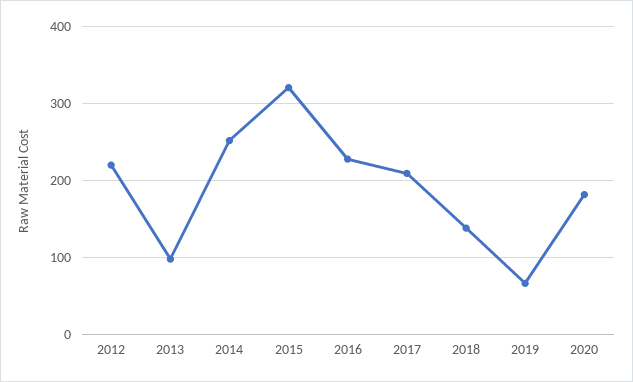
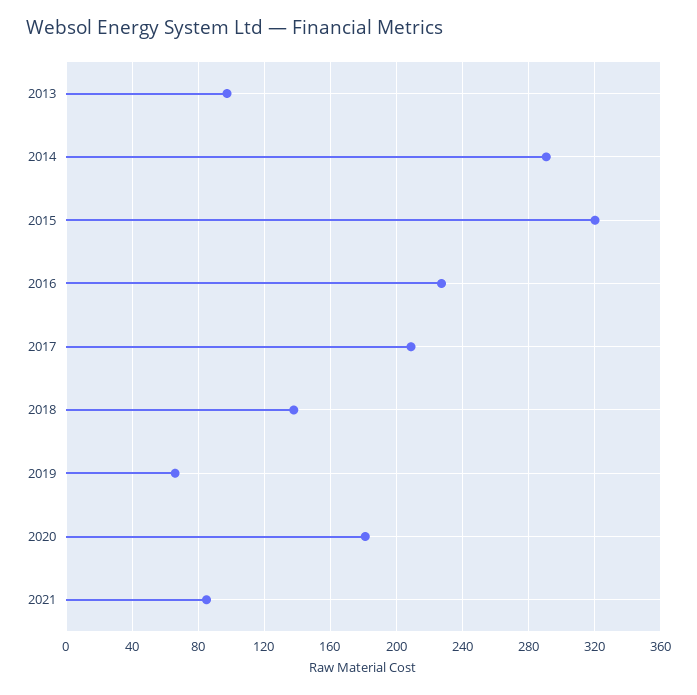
2012: 220 -> none
2014: 250 -> 290
2021: none -> 85

